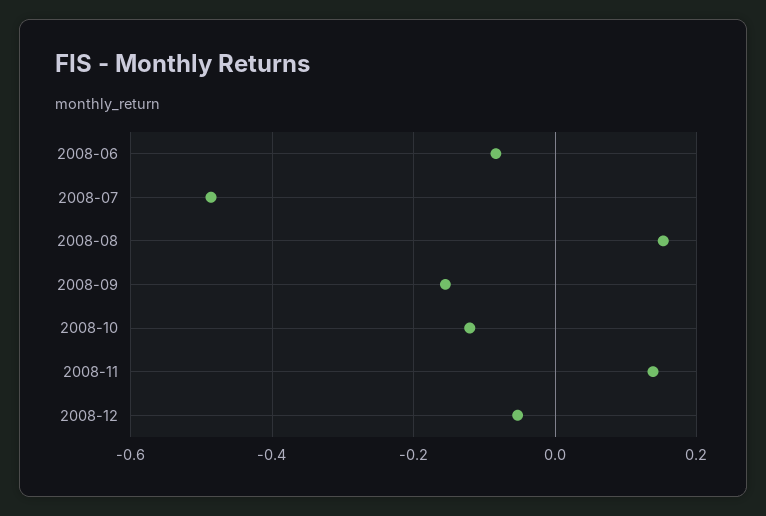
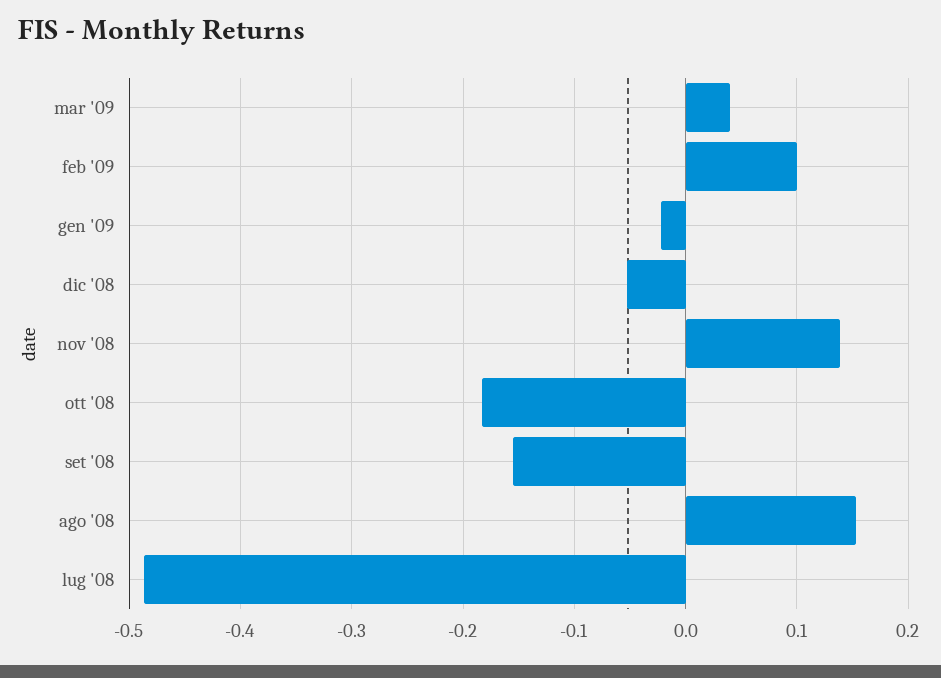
2008-06: -0.08 -> none
2008-10: -0.12 -> -0.18
mar '09: none -> 0.04
feb '09: none -> 0.1
gen '09: none -> -0.02

